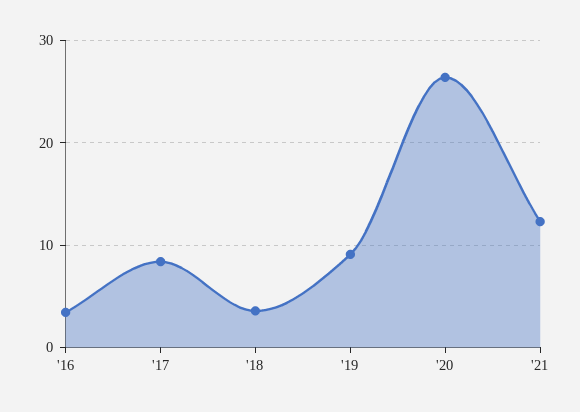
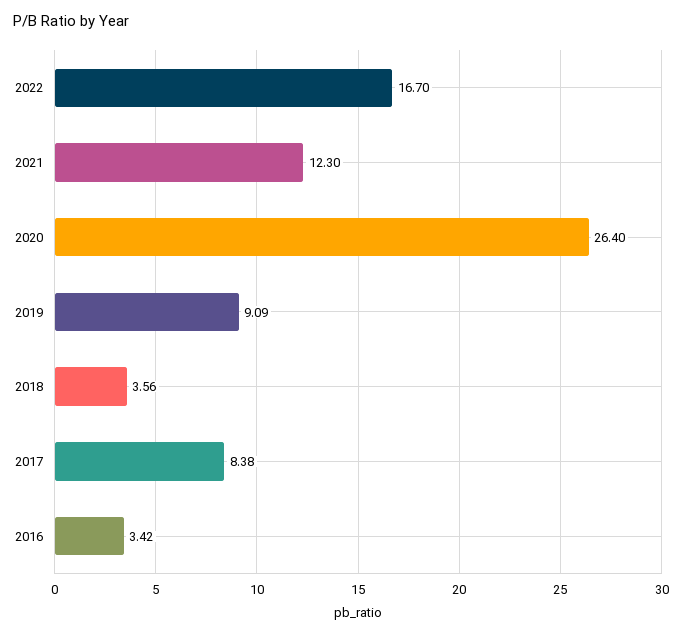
2022: none -> 16.7

